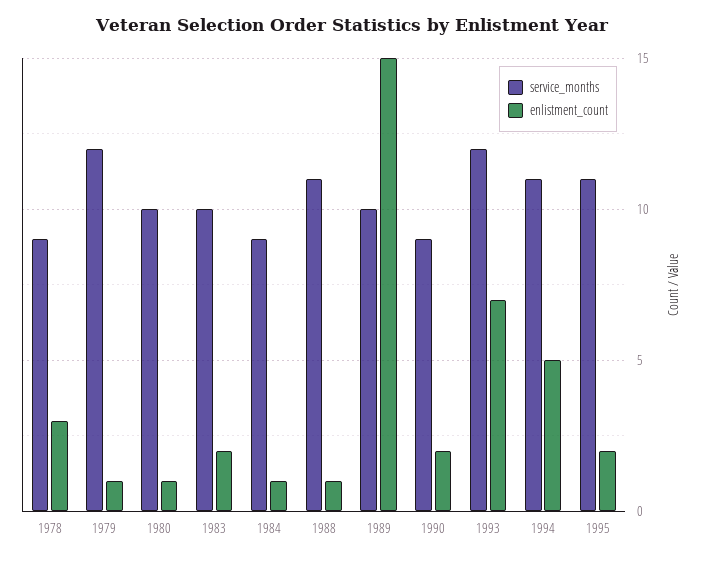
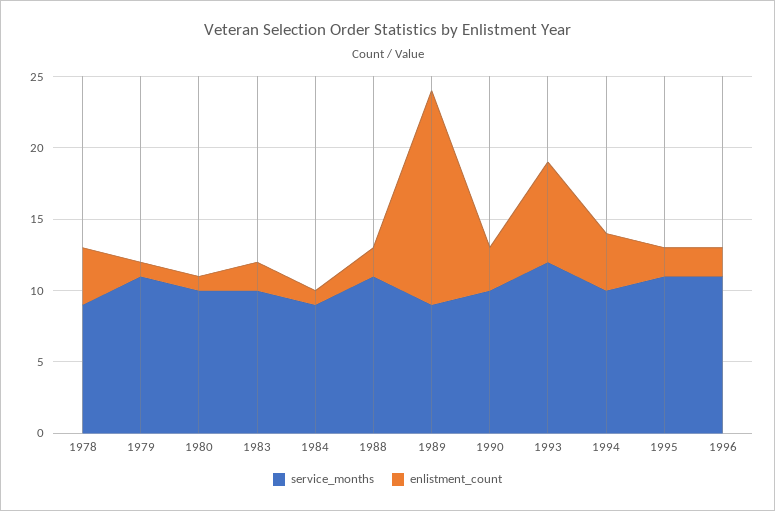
enlistment_count, 1978: 3 -> 4
service_months, 1979: 12 -> 11
enlistment_count, 1988: 1 -> 2
service_months, 1989: 10 -> 9
service_months, 1990: 9 -> 10
enlistment_count, 1990: 2 -> 3
service_months, 1994: 11 -> 10
enlistment_count, 1994: 5 -> 4
service_months, 1996: none -> 11
enlistment_count, 1996: none -> 2

